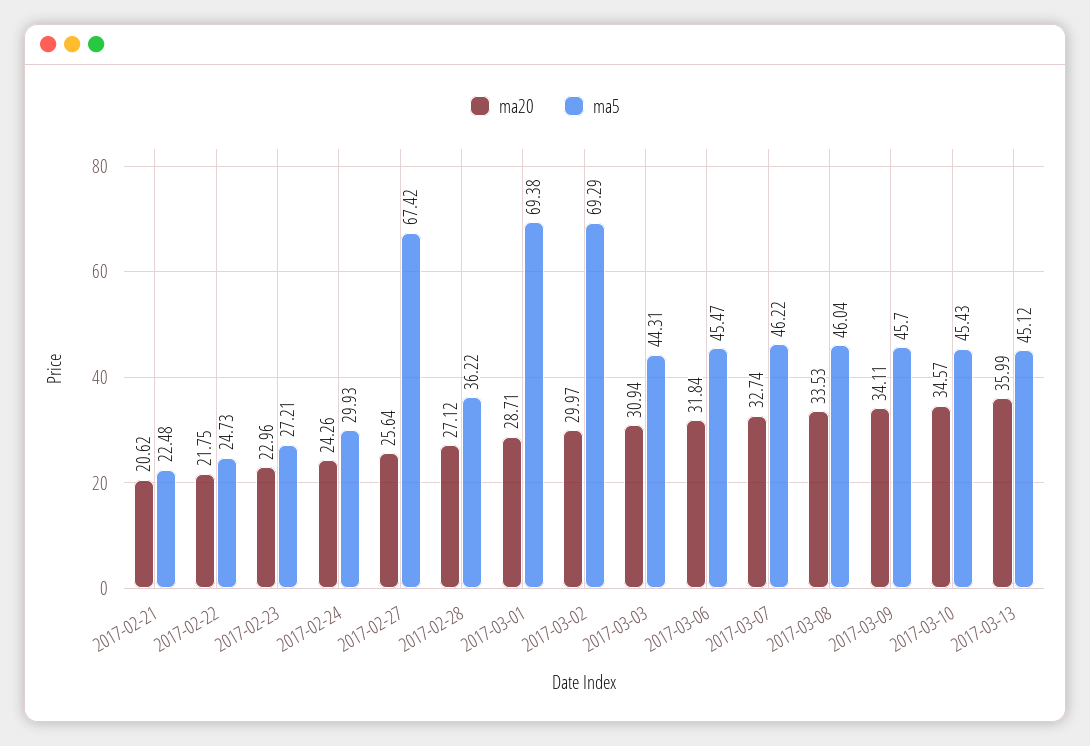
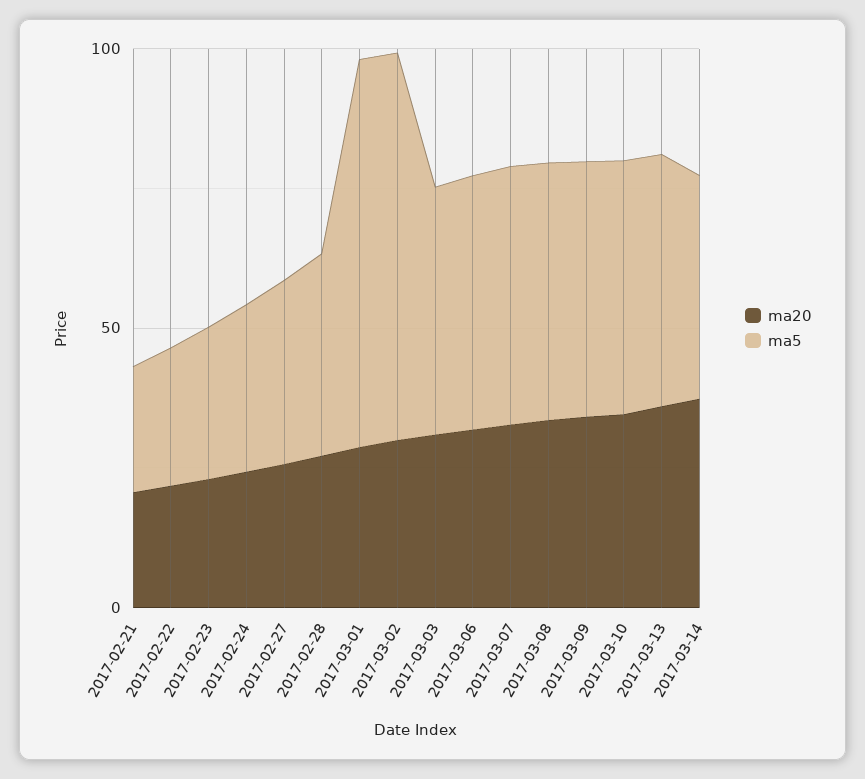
ma5, 2017-02-27: 67.42 -> 30
ma20, 2017-03-14: none -> 40
ma5, 2017-03-14: none -> 40

